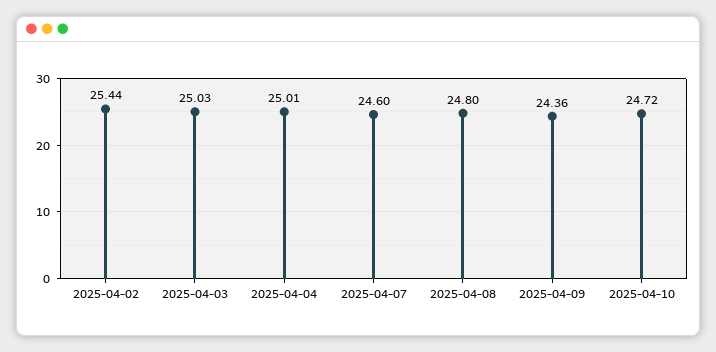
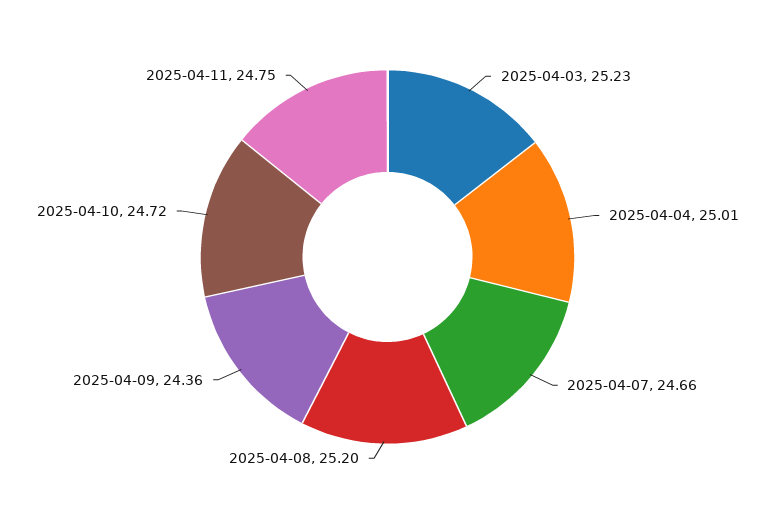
2025-04-02: 25.44 -> none
2025-04-03: 25.03 -> 25.23
2025-04-07: 24.6 -> 24.66
2025-04-08: 24.8 -> 25.2
2025-04-11: none -> 24.75

